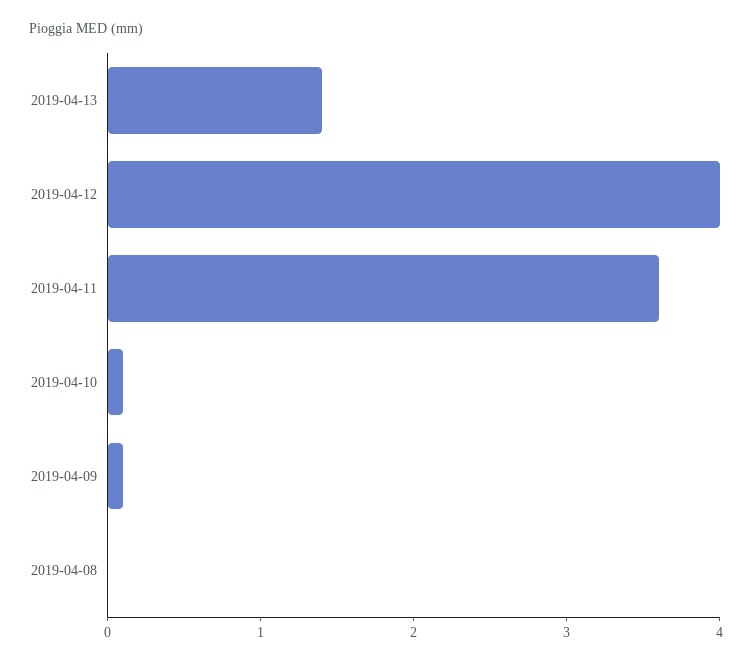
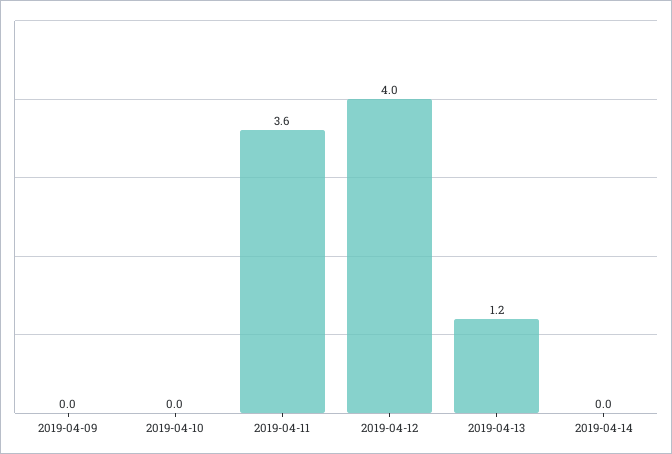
2019-04-13: 1.4 -> 1.2
2019-04-10: 0.1 -> 0
2019-04-09: 0.1 -> 0
2019-04-08: 0 -> none
2019-04-14: none -> 0

